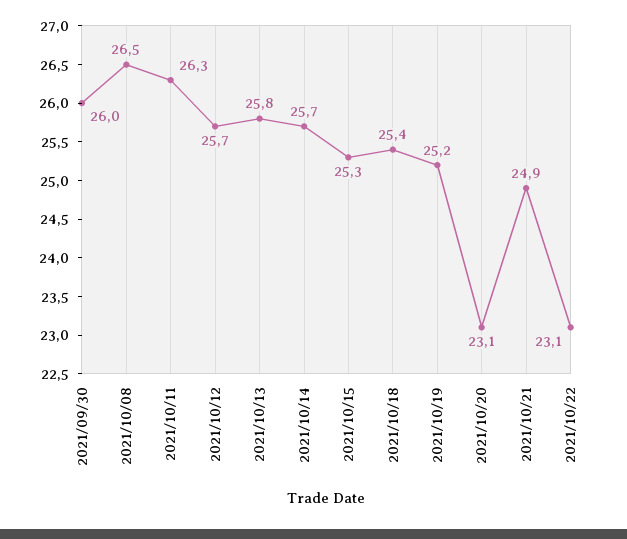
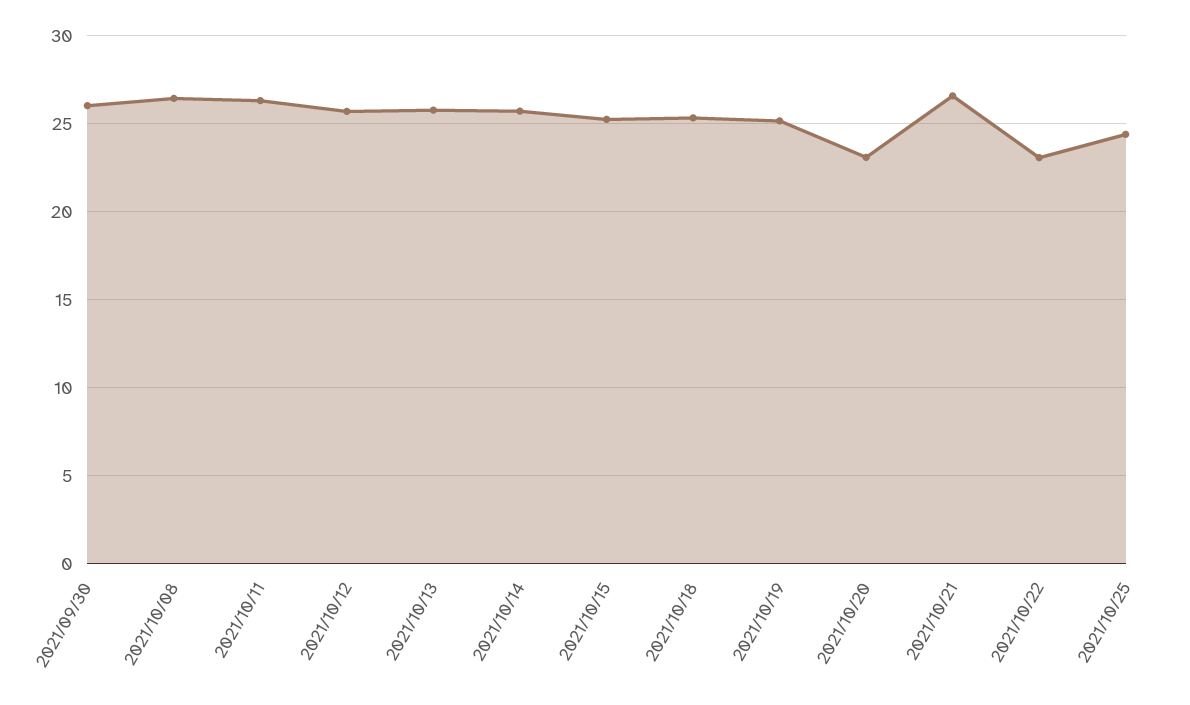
2021/10/21: 24.9 -> 26.5
2021/10/25: none -> 24.5

